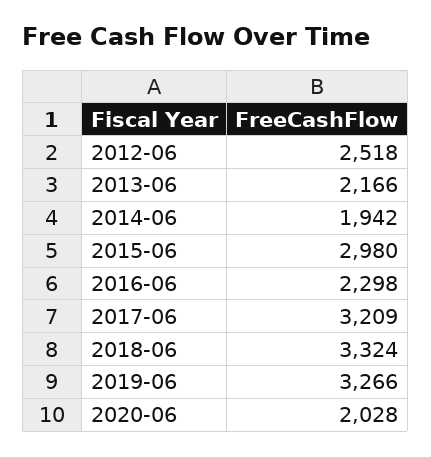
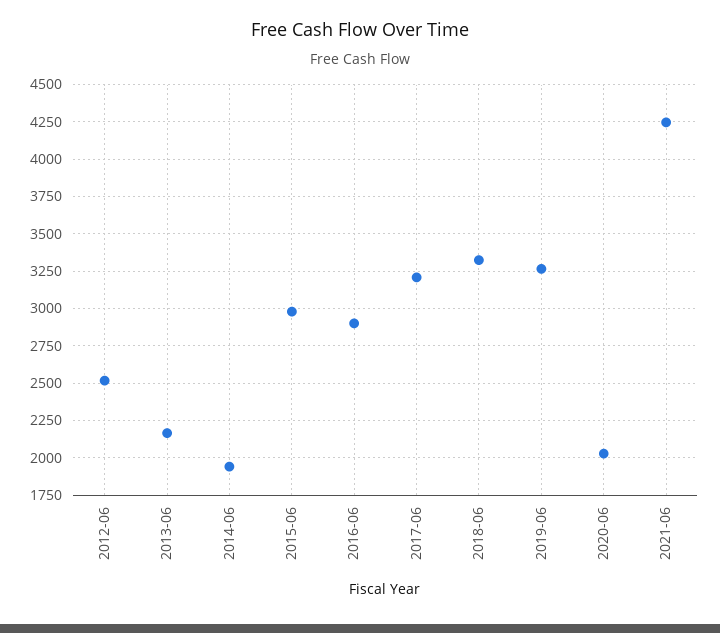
2016-06: 2298 -> 2900
2021-06: none -> 4250

